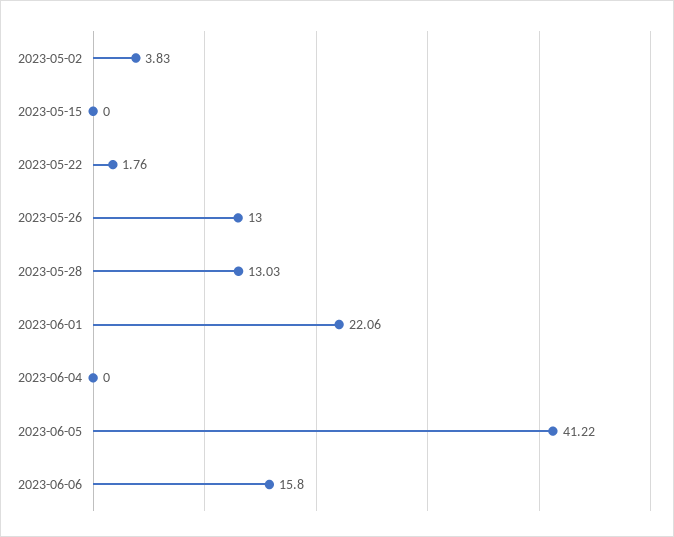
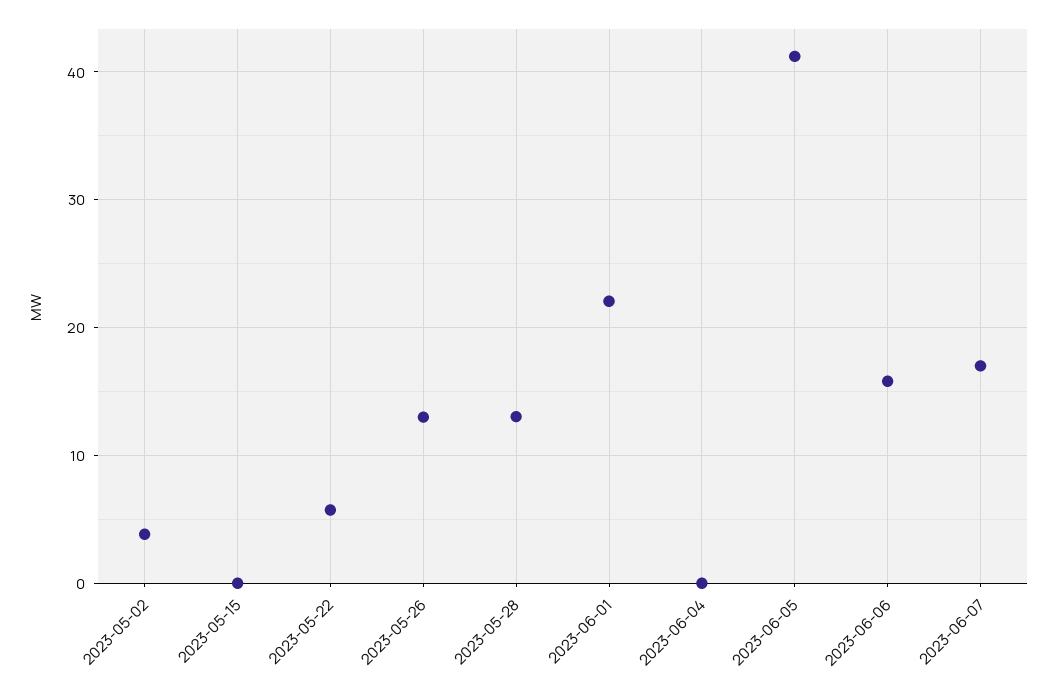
2023-05-22: 1.76 -> 6
2023-06-07: none -> 17

